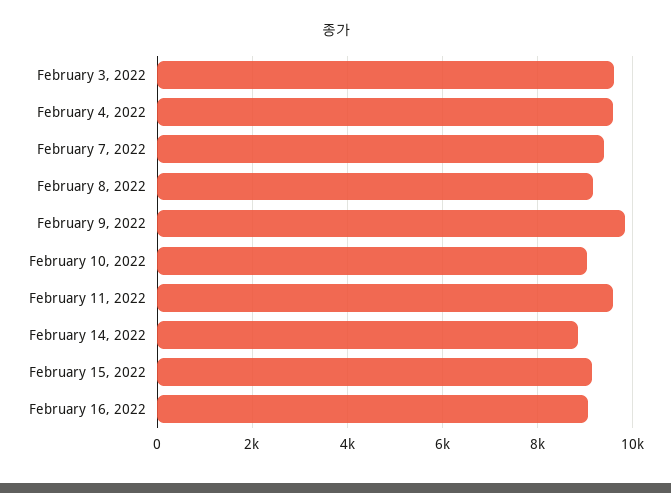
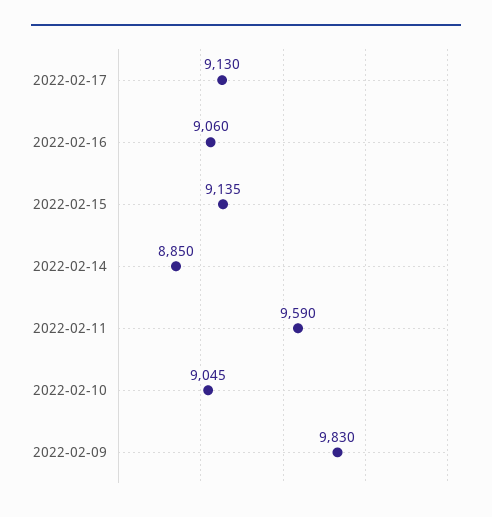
February 3, 2022: 9600 -> none
February 4, 2022: 9600 -> none
February 7, 2022: 9400 -> none
February 8, 2022: 9200 -> none
2022-02-17: none -> 9130

